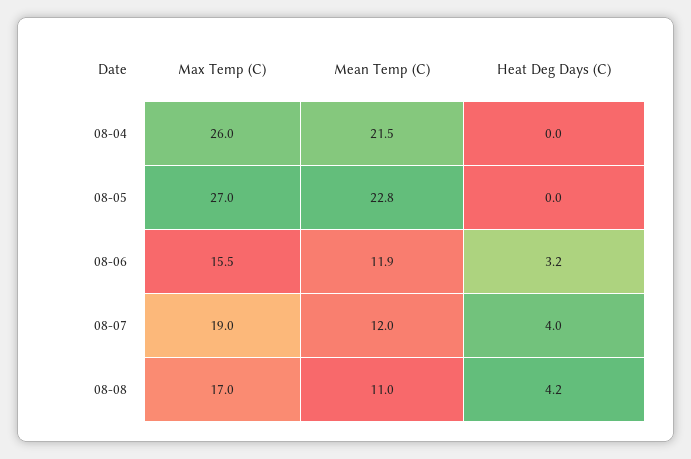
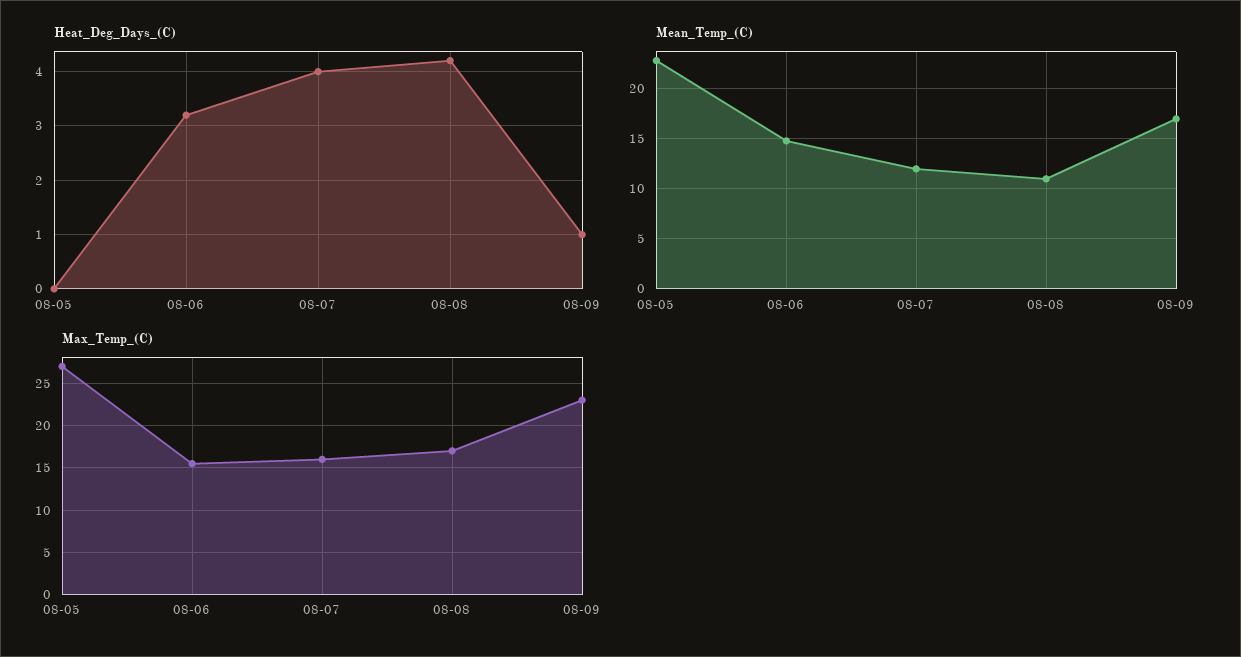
Max Temp (C), 08-04: 26 -> none
Mean Temp (C), 08-04: 21.5 -> none
Heat Deg Days (C), 08-04: 0 -> none
Mean Temp (C), 08-06: 11.9 -> 15
Max Temp (C), 08-07: 19 -> 16
Heat Deg Days (C), 08-09: none -> 1
Mean Temp (C), 08-09: none -> 17
Max Temp (C), 08-09: none -> 23

